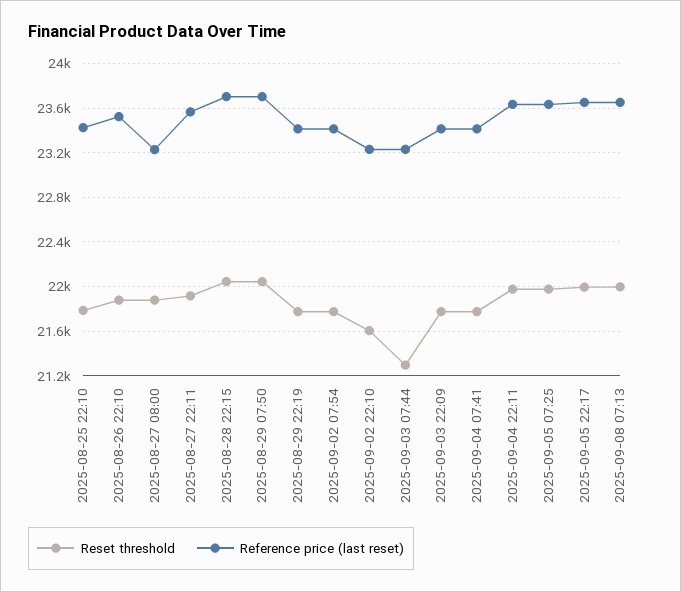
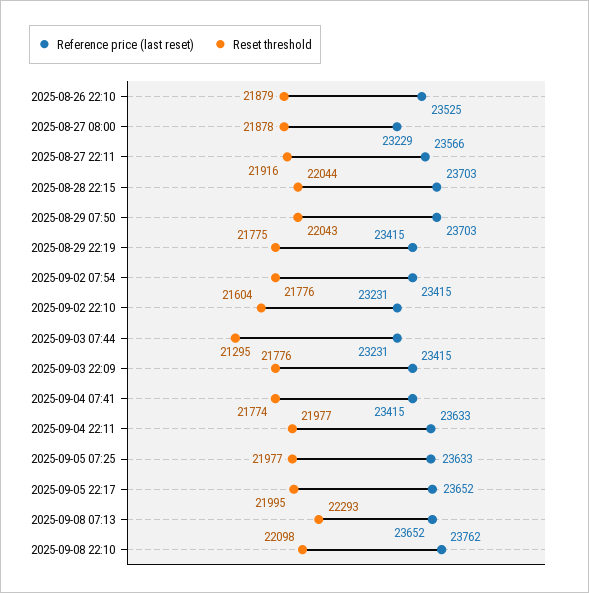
Reset threshold, 2025-08-25 22:10: 21800 -> none
Reference price (last reset), 2025-08-25 22:10: 23400 -> none
Reset threshold, 2025-09-08 07:13: 22000 -> 22293
Reference price (last reset), 2025-09-08 22:10: none -> 23762
Reset threshold, 2025-09-08 22:10: none -> 22098

